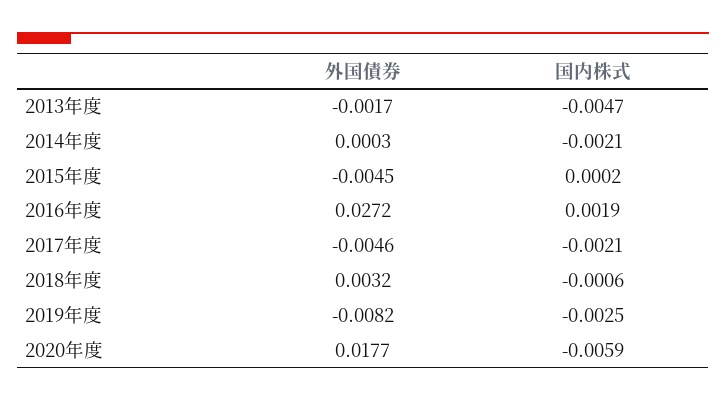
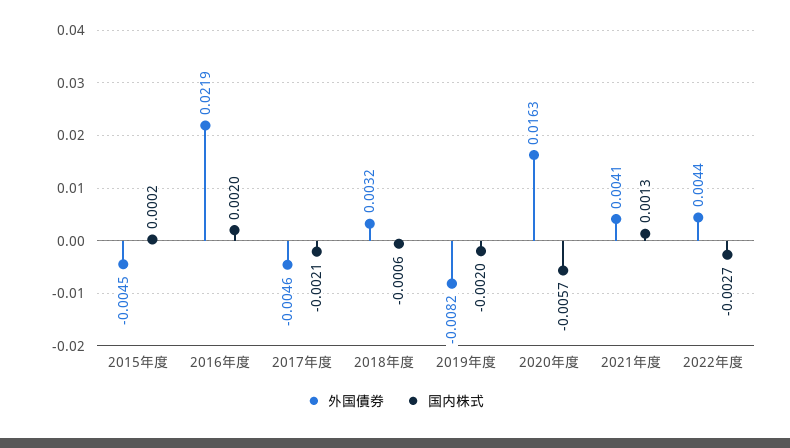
外国債券, 2013年度: -0.0017 -> none
国内株式, 2013年度: -0.0047 -> none
外国債券, 2014年度: 0.0003 -> none
国内株式, 2014年度: -0.0021 -> none
外国債券, 2016年度: 0.0272 -> 0.0219
国内株式, 2016年度: 0.0019 -> 0.002
国内株式, 2019年度: -0.0025 -> -0.002
外国債券, 2020年度: 0.0177 -> 0.0163
国内株式, 2020年度: -0.0059 -> -0.0057
外国債券, 2021年度: none -> 0.0041
国内株式, 2021年度: none -> 0.0013
外国債券, 2022年度: none -> 0.0044
国内株式, 2022年度: none -> -0.0027

